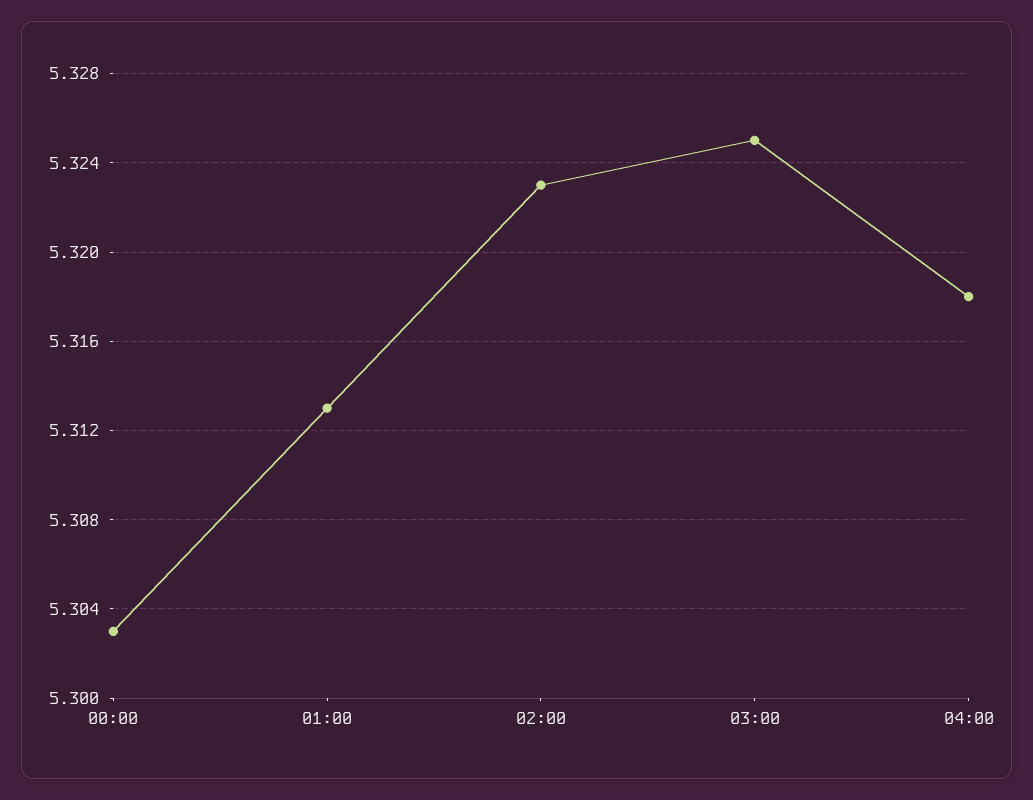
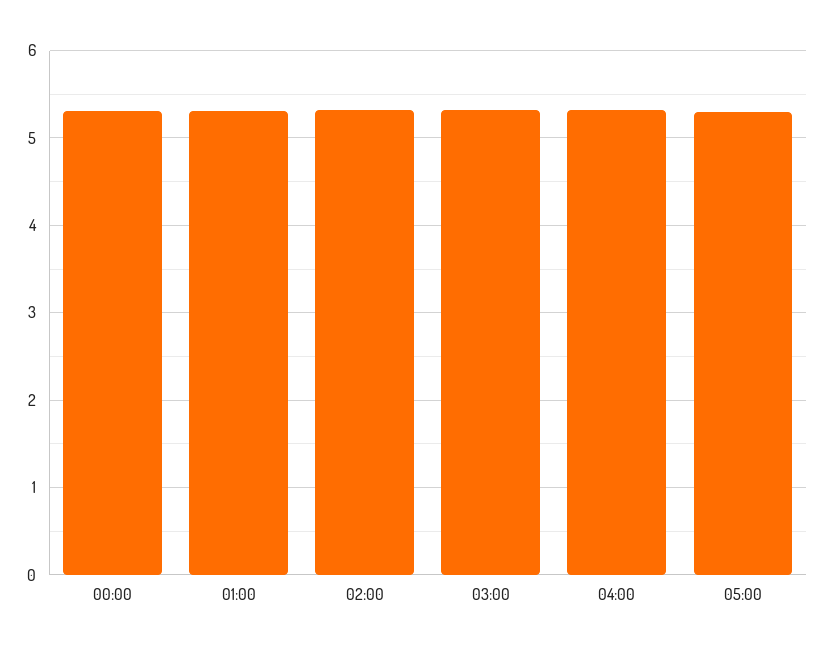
05:00: none -> 5.3

